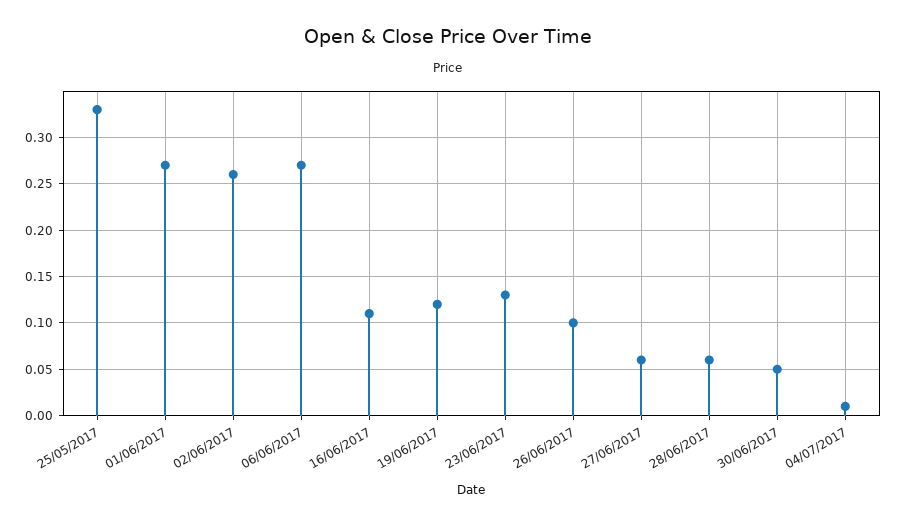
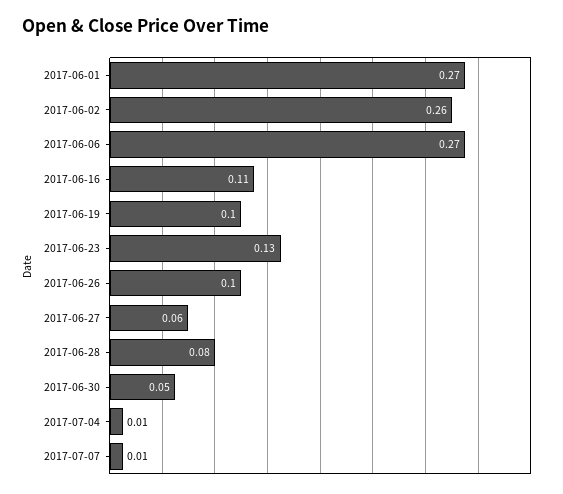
25/05/2017: 0.33 -> none
19/06/2017: 0.12 -> 0.1
28/06/2017: 0.06 -> 0.08
2017-07-07: none -> 0.01

